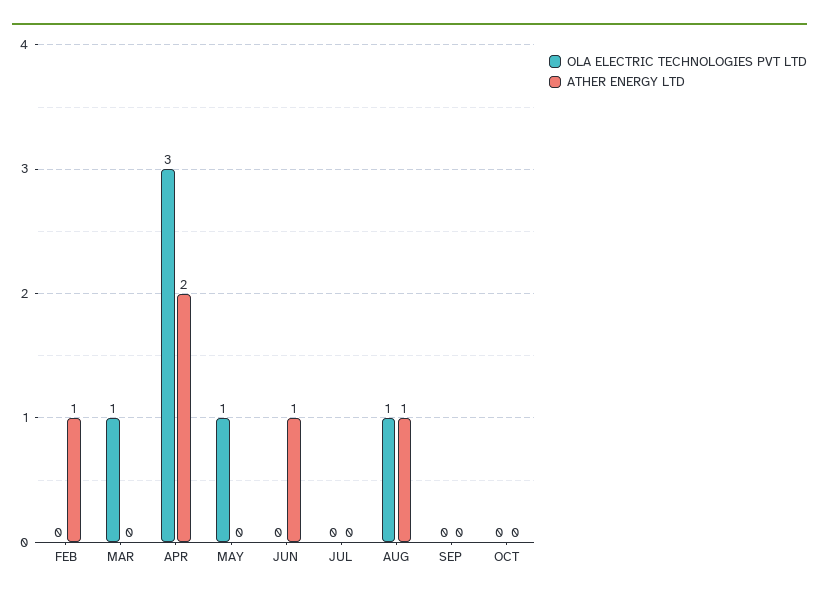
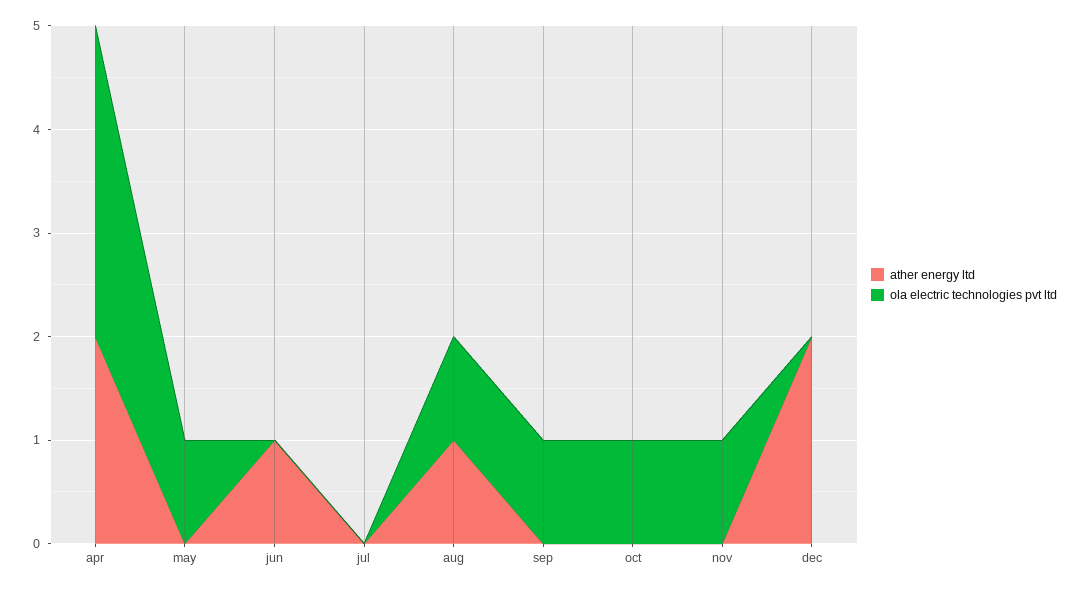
OLA ELECTRIC TECHNOLOGIES PVT LTD, FEB: 0 -> none
ATHER ENERGY LTD, FEB: 1 -> none
OLA ELECTRIC TECHNOLOGIES PVT LTD, MAR: 1 -> none
ATHER ENERGY LTD, MAR: 0 -> none
OLA ELECTRIC TECHNOLOGIES PVT LTD, SEP: 0 -> 1
OLA ELECTRIC TECHNOLOGIES PVT LTD, OCT: 0 -> 1
ATHER ENERGY LTD, nov: none -> 0
OLA ELECTRIC TECHNOLOGIES PVT LTD, nov: none -> 1
ATHER ENERGY LTD, dec: none -> 2
OLA ELECTRIC TECHNOLOGIES PVT LTD, dec: none -> 0

